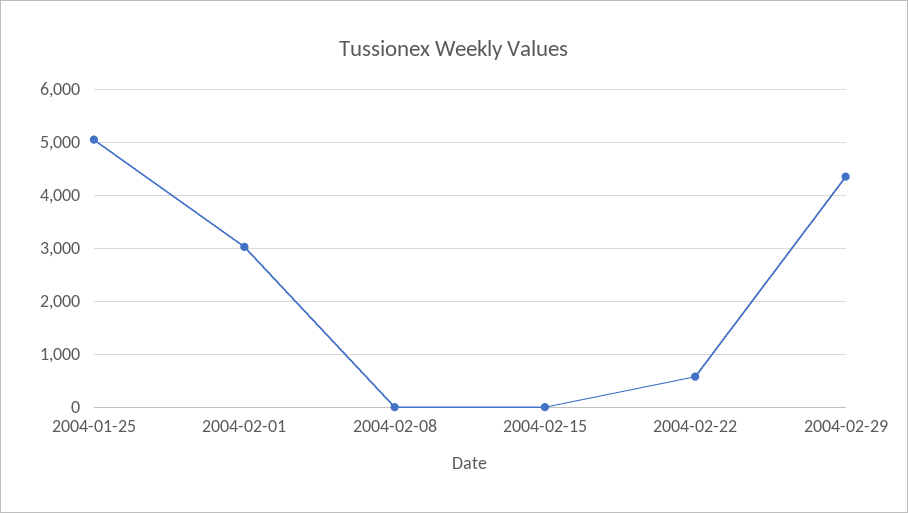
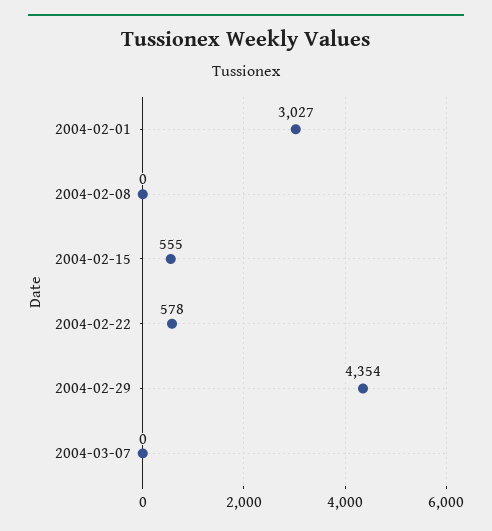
2004-01-25: 5000 -> none
2004-02-15: 0 -> 555
2004-03-07: none -> 0

